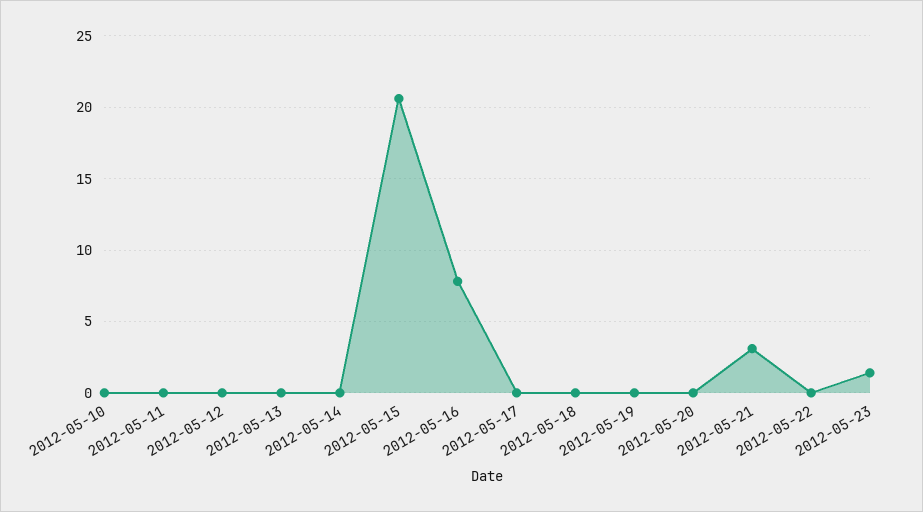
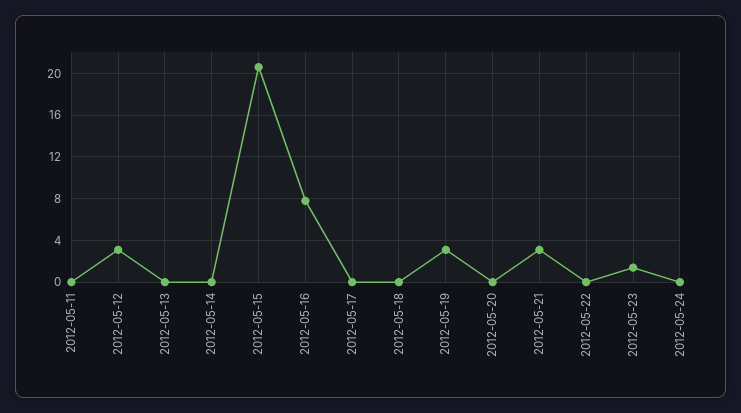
2012-05-10: 0 -> none
2012-05-12: 0 -> 3
2012-05-19: 0 -> 3
2012-05-24: none -> 0

